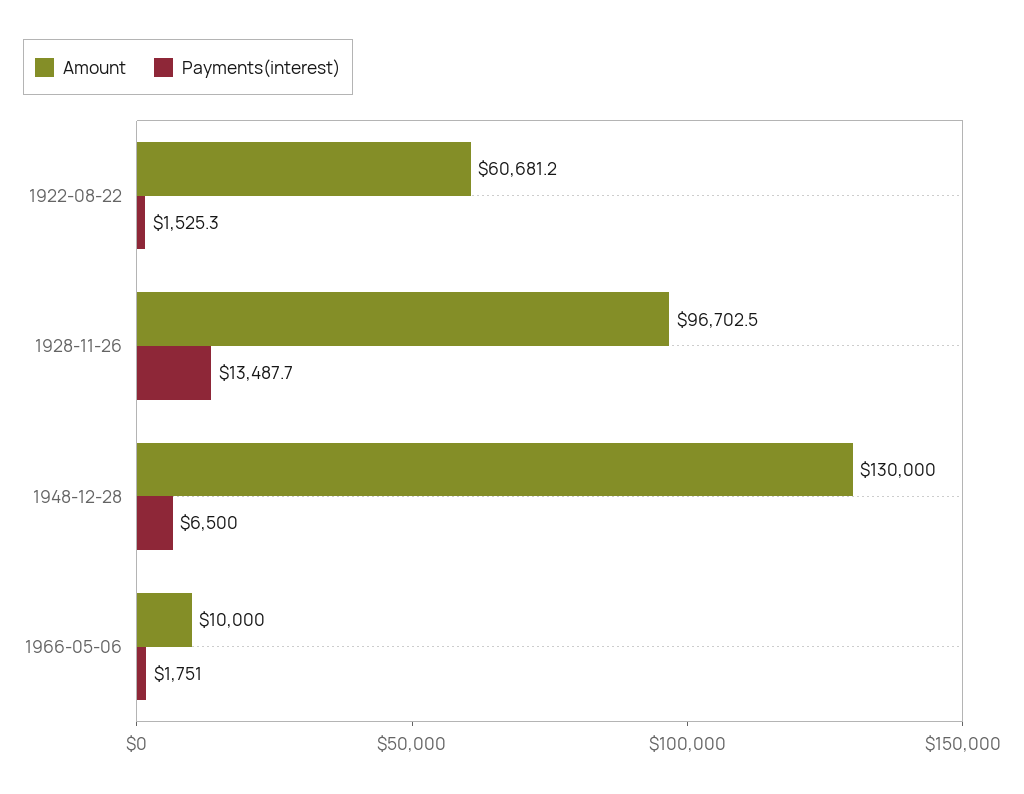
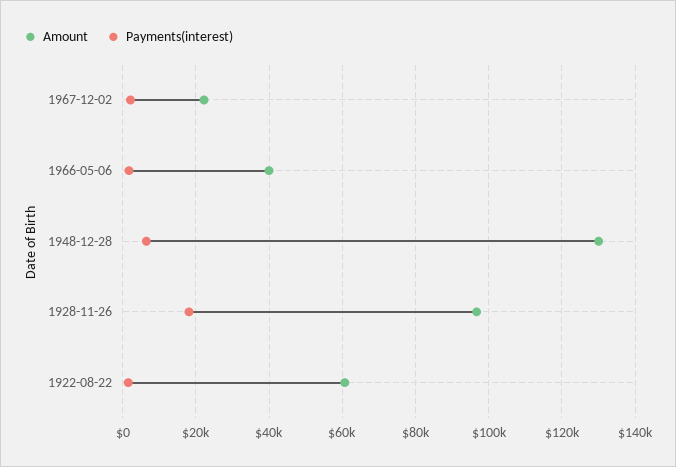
Payments(interest), 1928-11-26: 13487.7 -> 18000
Amount, 1966-05-06: 10000 -> 40000
Amount, 1967-12-02: none -> 22000
Payments(interest), 1967-12-02: none -> 2000

